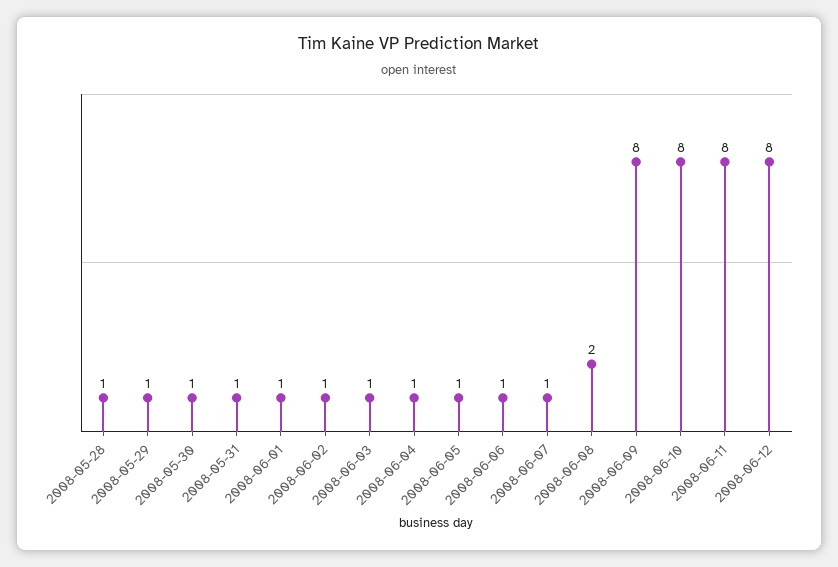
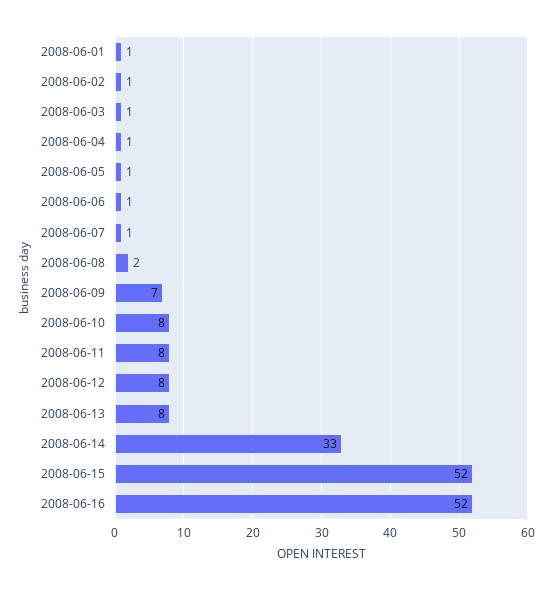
2008-05-28: 1 -> none
2008-05-29: 1 -> none
2008-05-30: 1 -> none
2008-05-31: 1 -> none
2008-06-09: 8 -> 7
2008-06-13: none -> 8
2008-06-14: none -> 33
2008-06-15: none -> 52
2008-06-16: none -> 52

